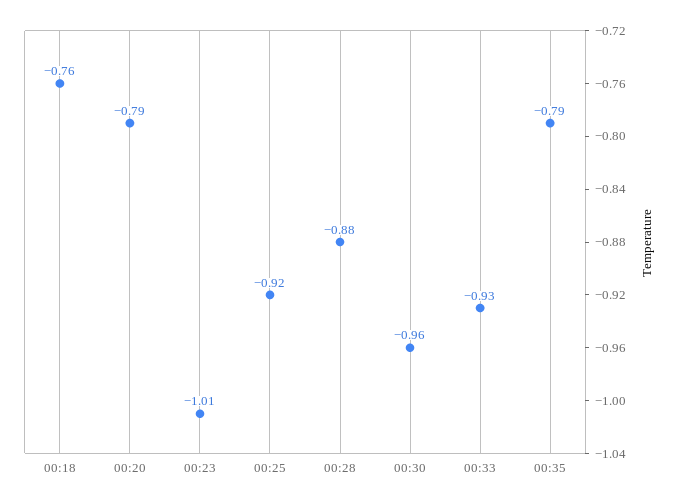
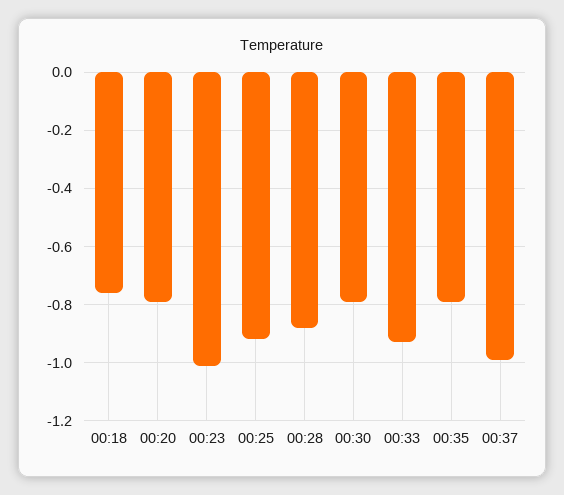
00:30: -0.96 -> -0.8
00:37: none -> -1

